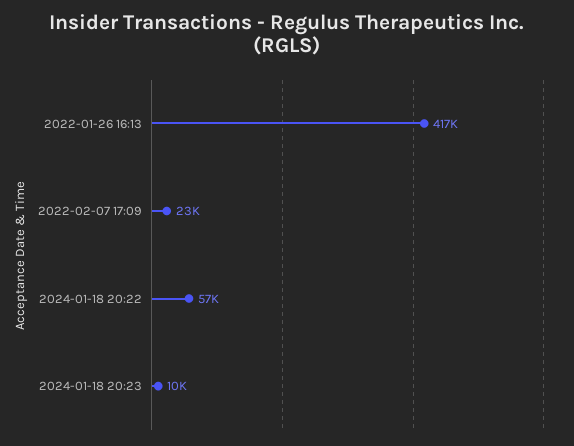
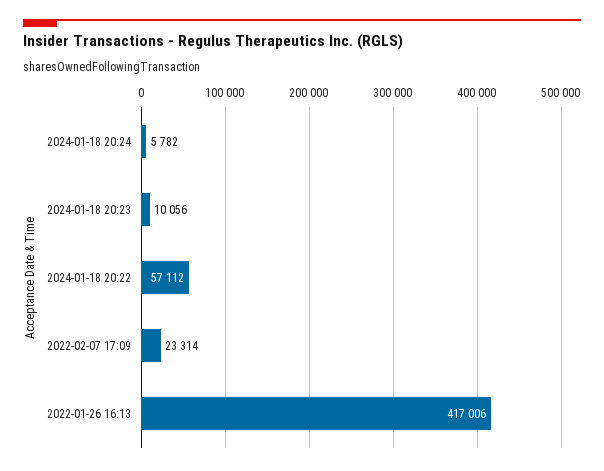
2024-01-18 20:24: none -> 5782

